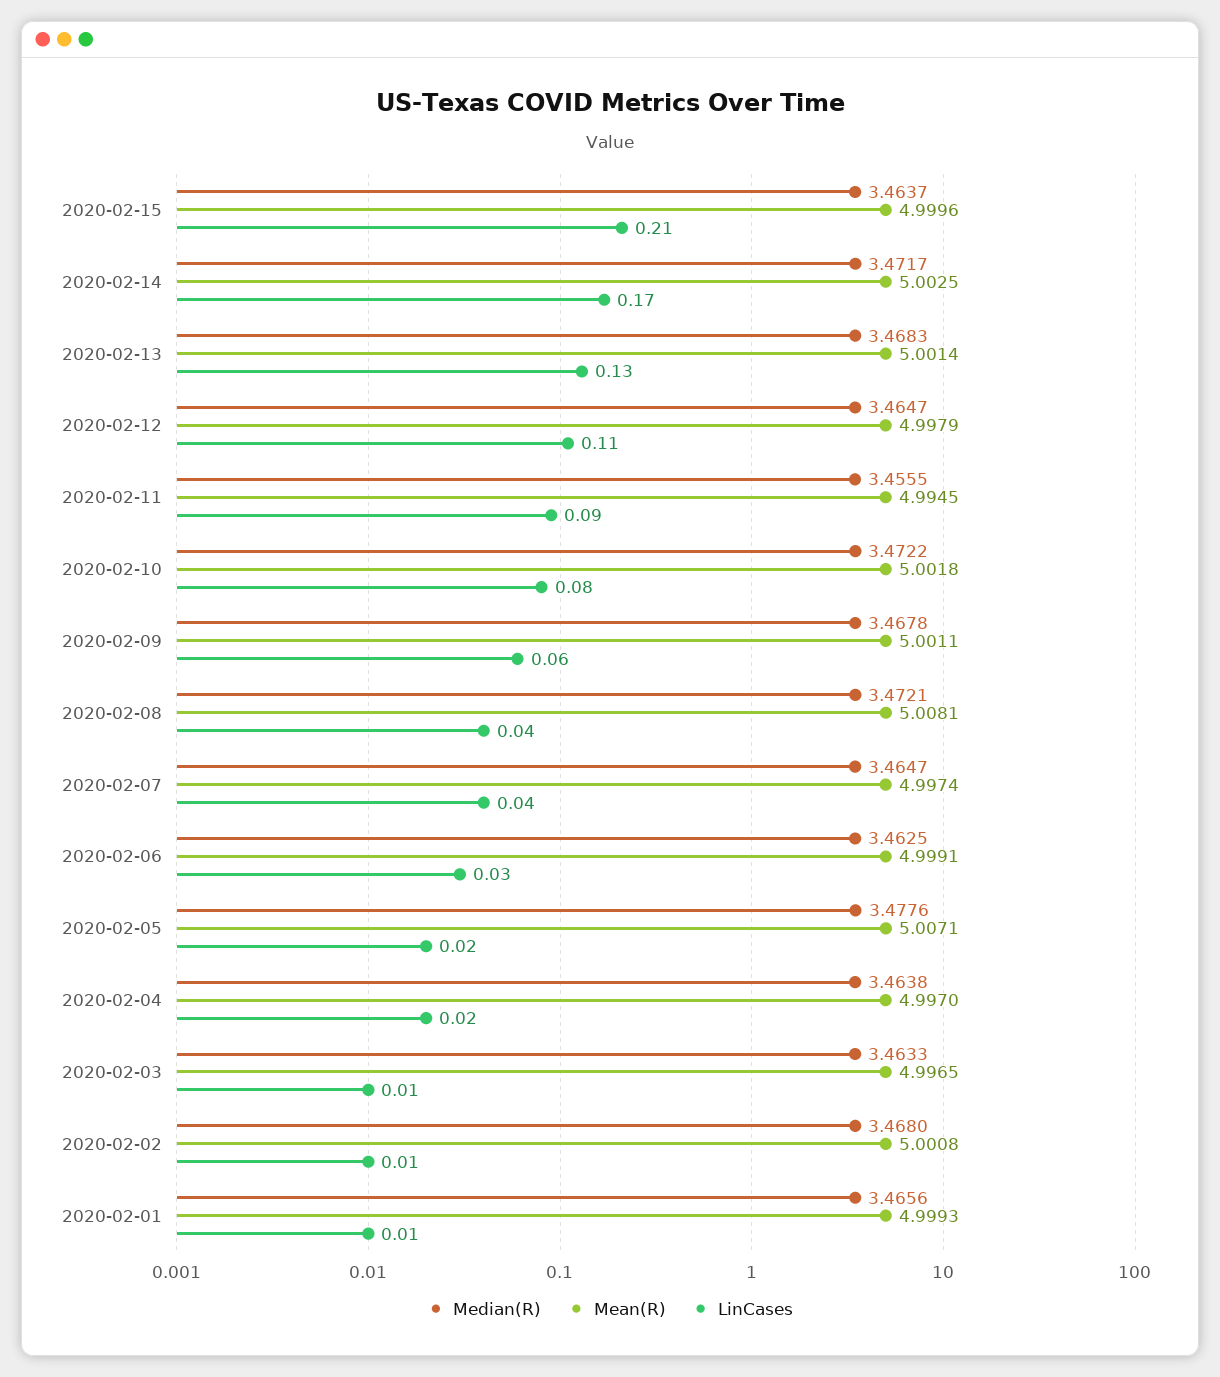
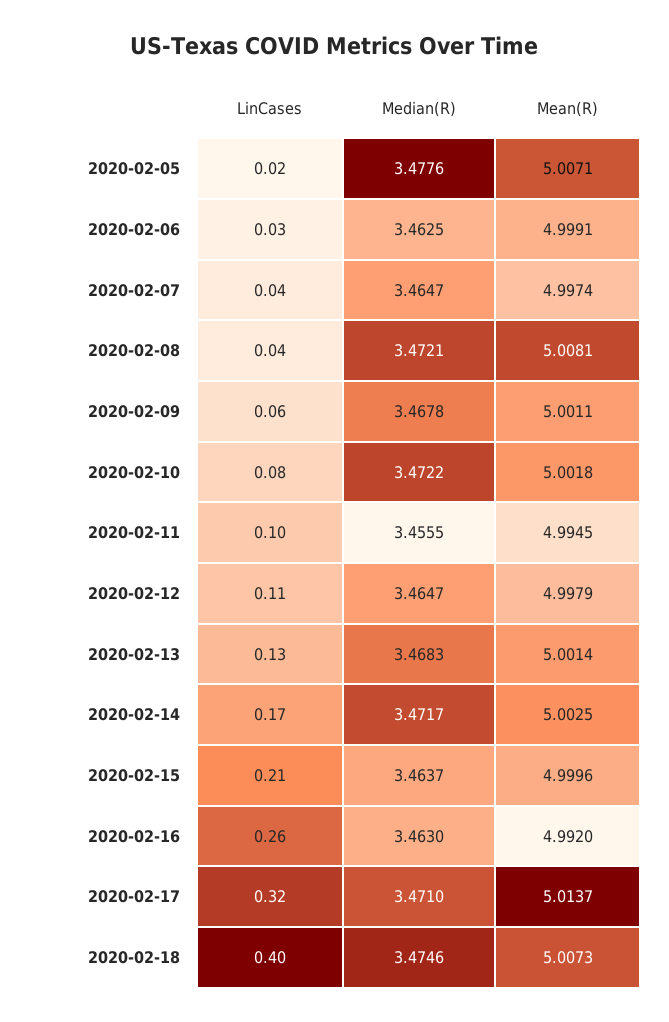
LinCases, 2020-02-11: 0.09 -> 0.1
Median(R), 2020-02-04: 3.4638 -> none
Mean(R), 2020-02-04: 4.997 -> none
LinCases, 2020-02-04: 0.02 -> none
Median(R), 2020-02-03: 3.4633 -> none
Mean(R), 2020-02-03: 4.9965 -> none
LinCases, 2020-02-03: 0.01 -> none
Median(R), 2020-02-02: 3.468 -> none
Mean(R), 2020-02-02: 5.0008 -> none
LinCases, 2020-02-02: 0.01 -> none
Median(R), 2020-02-01: 3.4656 -> none
Mean(R), 2020-02-01: 4.9993 -> none
LinCases, 2020-02-01: 0.01 -> none
LinCases, 2020-02-16: none -> 0.26
Median(R), 2020-02-16: none -> 3.463
Mean(R), 2020-02-16: none -> 4.992
LinCases, 2020-02-17: none -> 0.32
Median(R), 2020-02-17: none -> 3.471
Mean(R), 2020-02-17: none -> 5.0137
LinCases, 2020-02-18: none -> 0.4
Median(R), 2020-02-18: none -> 3.4746
Mean(R), 2020-02-18: none -> 5.0073

